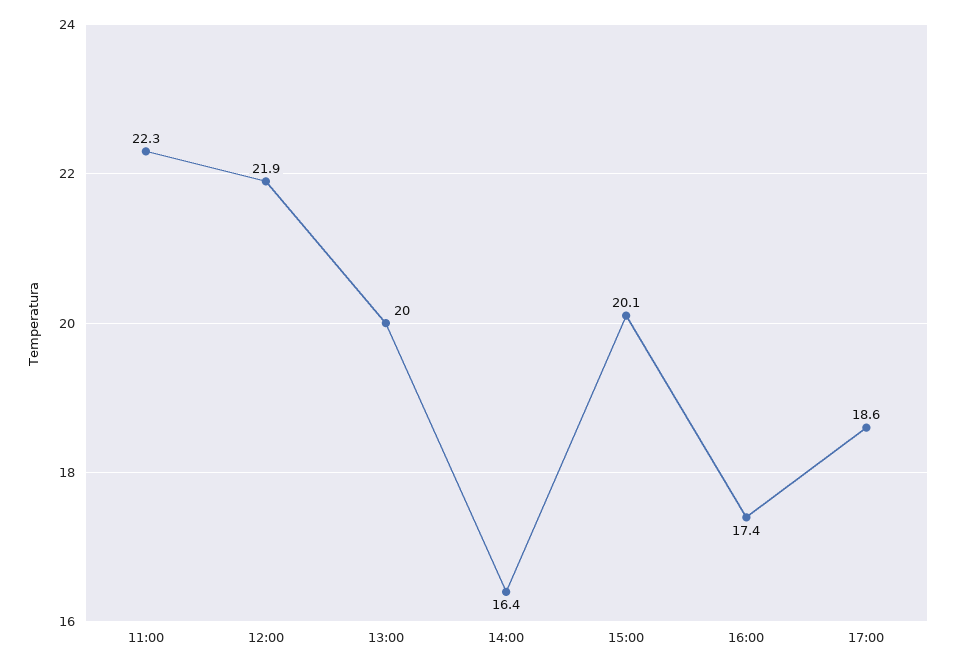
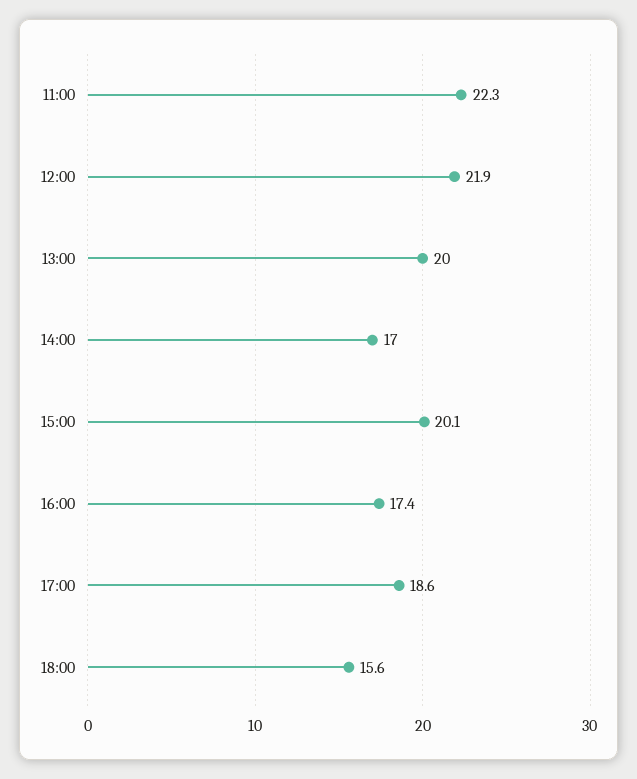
14:00: 16.4 -> 17
18:00: none -> 15.6

